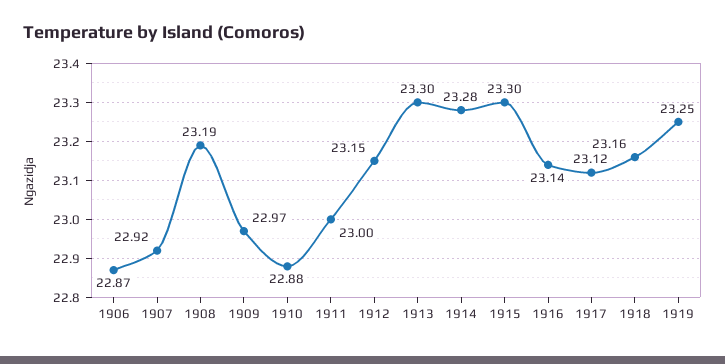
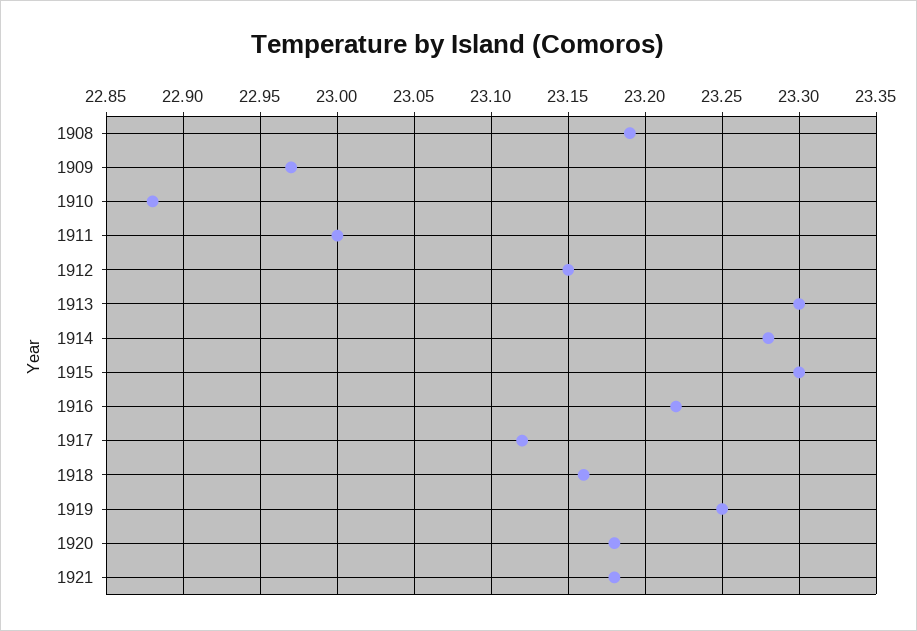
1906: 22.87 -> none
1907: 22.92 -> none
1916: 23.14 -> 23.22
1920: none -> 23.18
1921: none -> 23.18

